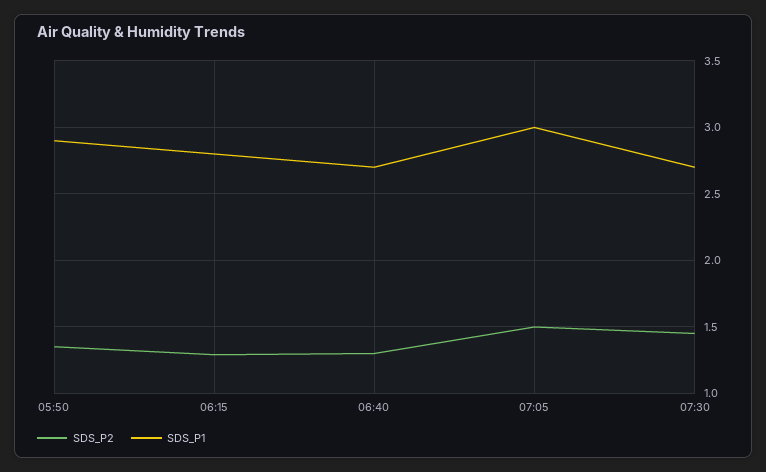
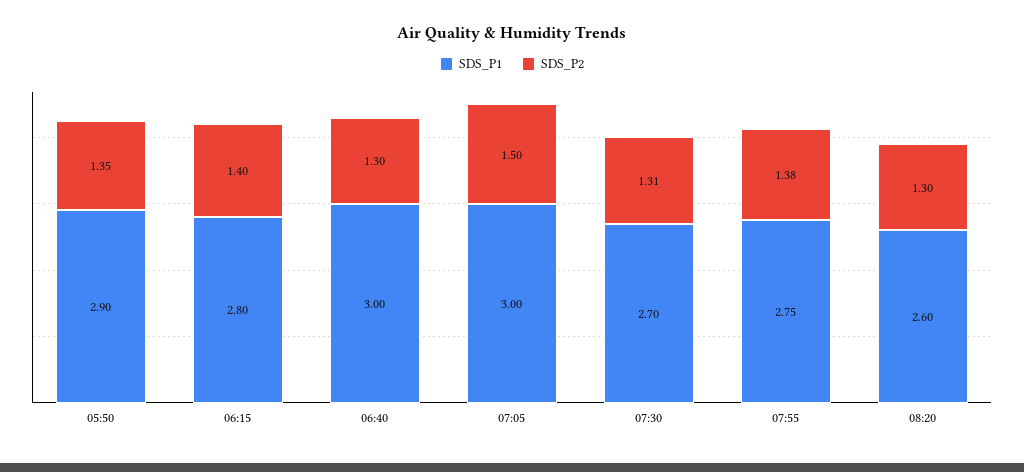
SDS_P2, 06:15: 1.3 -> 1.4
SDS_P1, 06:40: 2.7 -> 3
SDS_P2, 07:30: 1.45 -> 1.31
SDS_P1, 07:55: none -> 2.75
SDS_P2, 07:55: none -> 1.38
SDS_P1, 08:20: none -> 2.6
SDS_P2, 08:20: none -> 1.3

